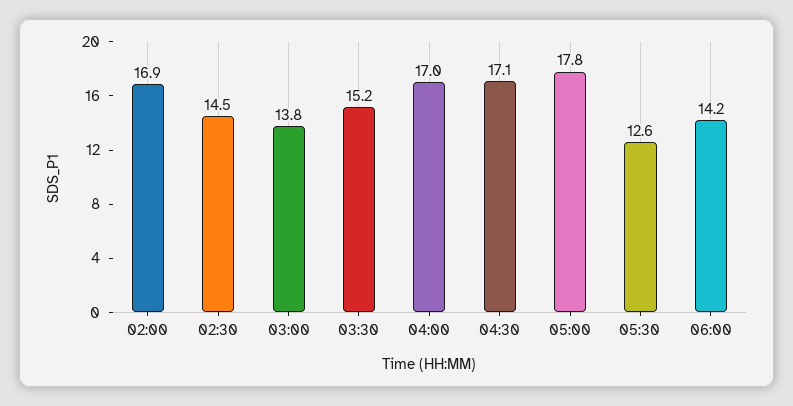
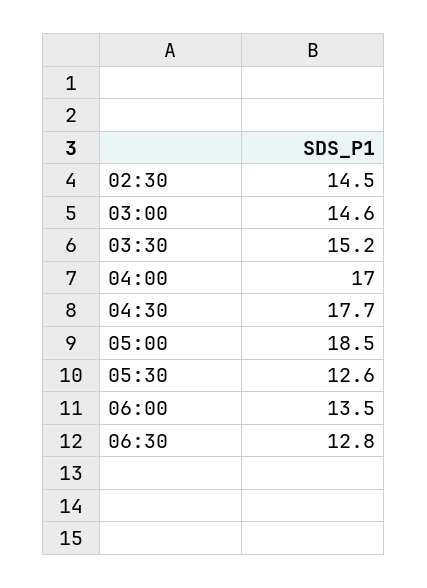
02:00: 16.9 -> none
03:00: 13.8 -> 14.6
04:30: 17.1 -> 17.7
05:00: 17.8 -> 18.5
06:00: 14.2 -> 13.5
06:30: none -> 12.8

